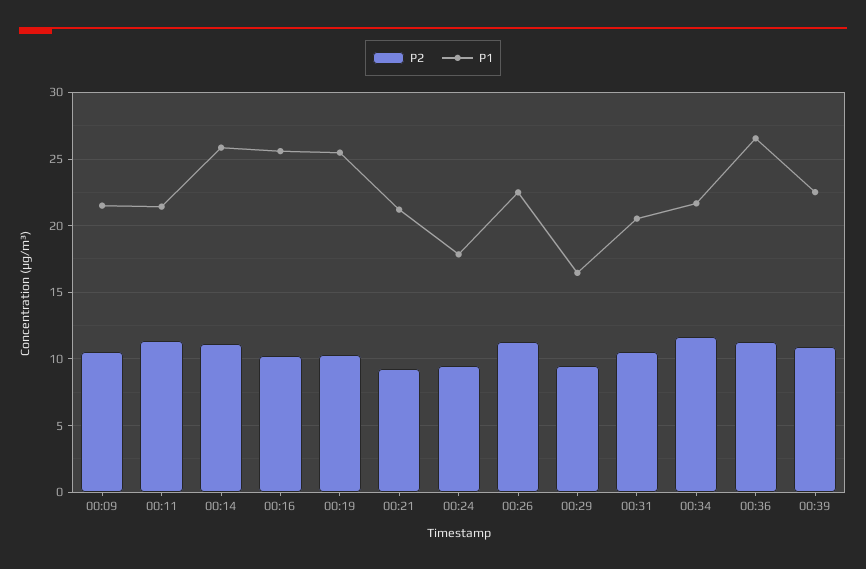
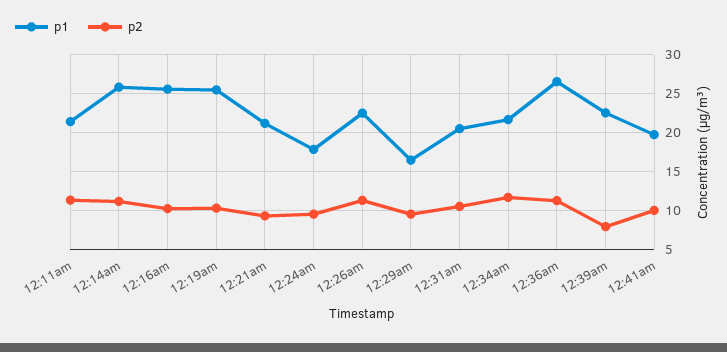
P2, 00:09: 10.5 -> none
P1, 00:09: 21.5 -> none
P2, 00:39: 11 -> 8
P1, 12:41am: none -> 20
P2, 12:41am: none -> 10

